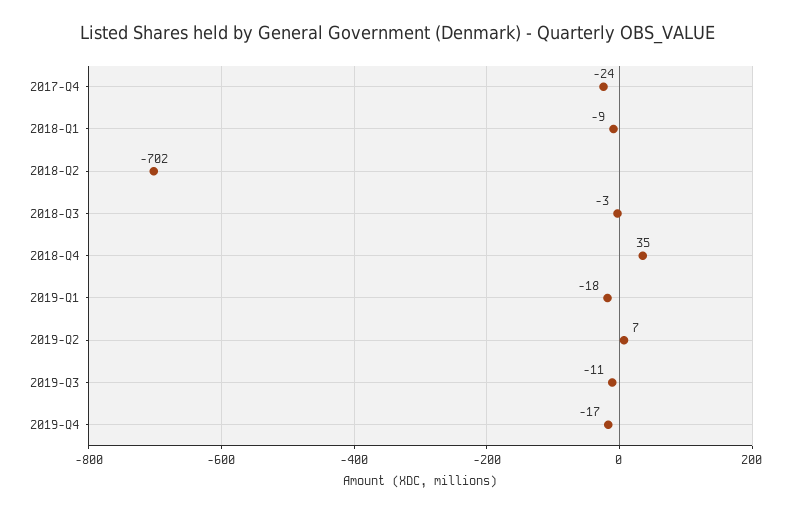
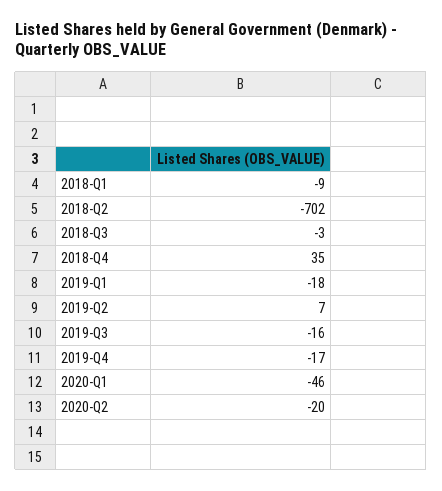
2017-Q4: -24 -> none
2019-Q3: -11 -> -16
2020-Q1: none -> -46
2020-Q2: none -> -20

